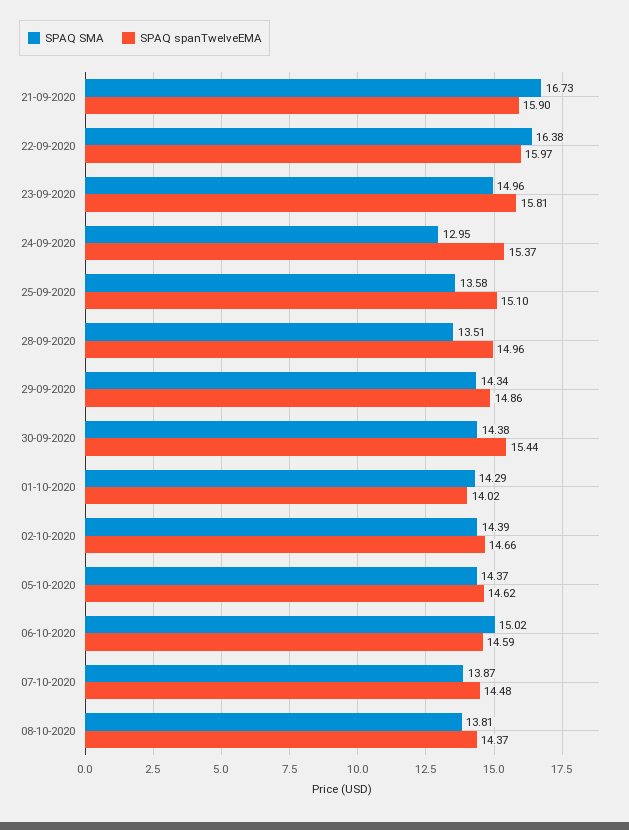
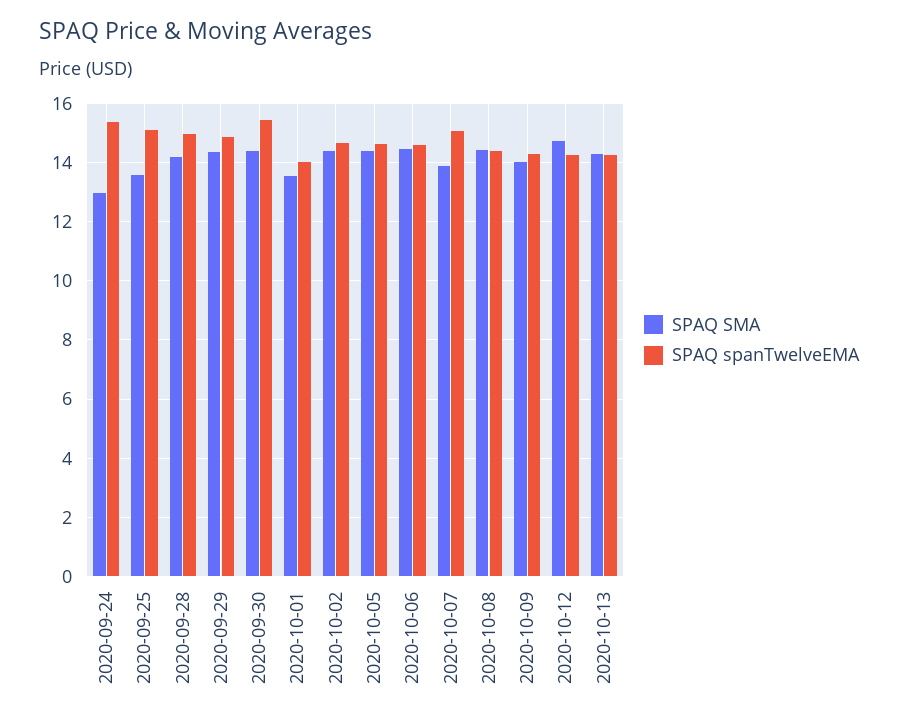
SPAQ SMA, 21-09-2020: 16.73 -> none
SPAQ spanTwelveEMA, 21-09-2020: 15.9 -> none
SPAQ SMA, 22-09-2020: 16.38 -> none
SPAQ spanTwelveEMA, 22-09-2020: 15.97 -> none
SPAQ SMA, 23-09-2020: 14.96 -> none
SPAQ spanTwelveEMA, 23-09-2020: 15.81 -> none
SPAQ SMA, 28-09-2020: 13.51 -> 14.25
SPAQ SMA, 01-10-2020: 14.29 -> 13.5
SPAQ SMA, 06-10-2020: 15.02 -> 14.5
SPAQ spanTwelveEMA, 07-10-2020: 14.48 -> 15
SPAQ SMA, 08-10-2020: 13.81 -> 14.5
SPAQ SMA, 2020-10-09: none -> 14
SPAQ spanTwelveEMA, 2020-10-09: none -> 14.25
SPAQ SMA, 2020-10-12: none -> 14.75
SPAQ spanTwelveEMA, 2020-10-12: none -> 14.25
SPAQ SMA, 2020-10-13: none -> 14.25
SPAQ spanTwelveEMA, 2020-10-13: none -> 14.25

